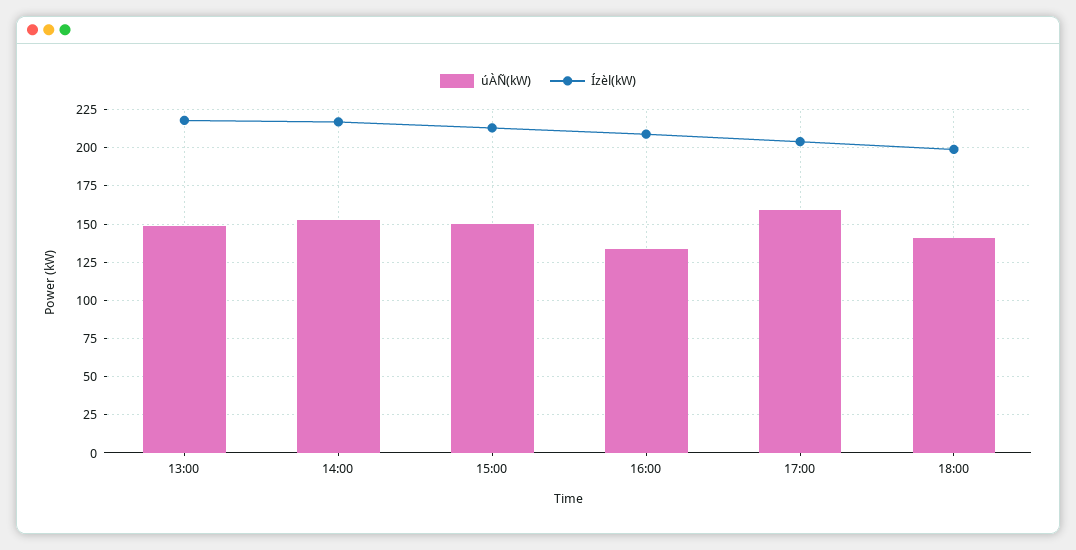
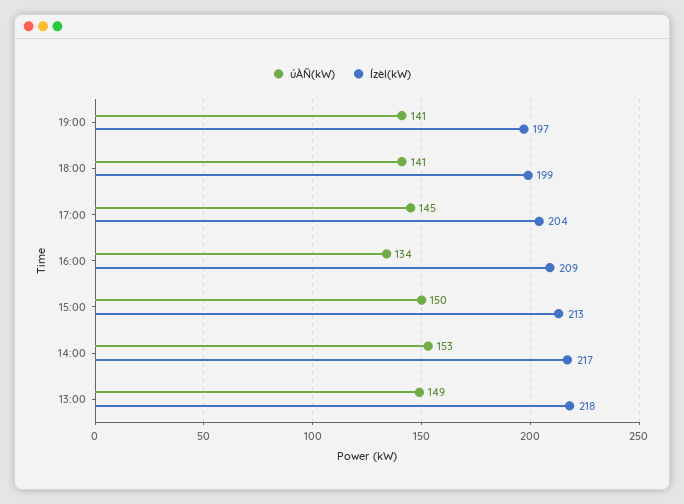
úÀÑ(kW), 17:00: 160 -> 145
úÀÑ(kW), 19:00: none -> 141
Ízèl(kW), 19:00: none -> 197

